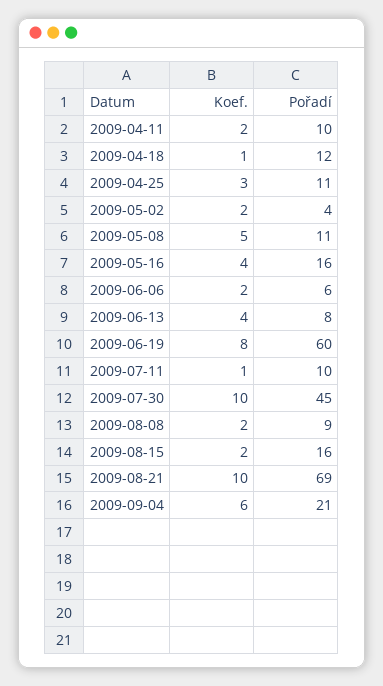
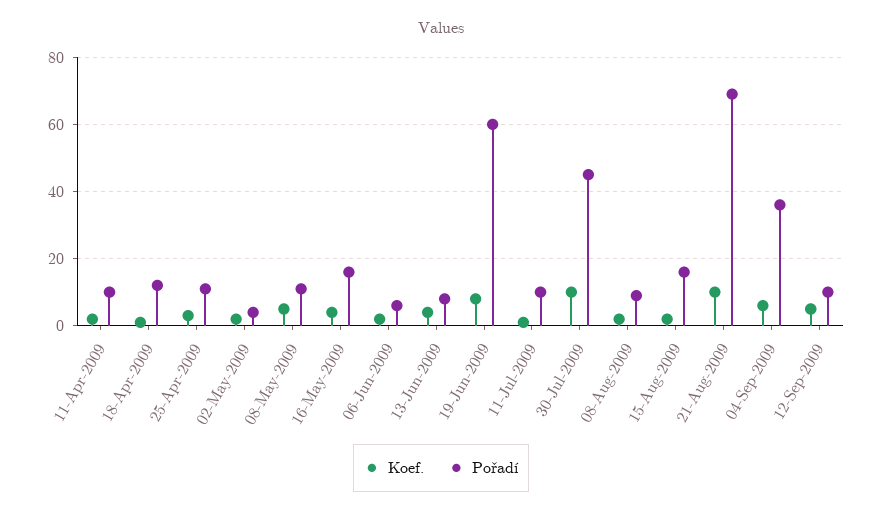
Pořadí, 2009-09-04: 21 -> 35
Koef., 12-Sep-2009: none -> 5
Pořadí, 12-Sep-2009: none -> 10

